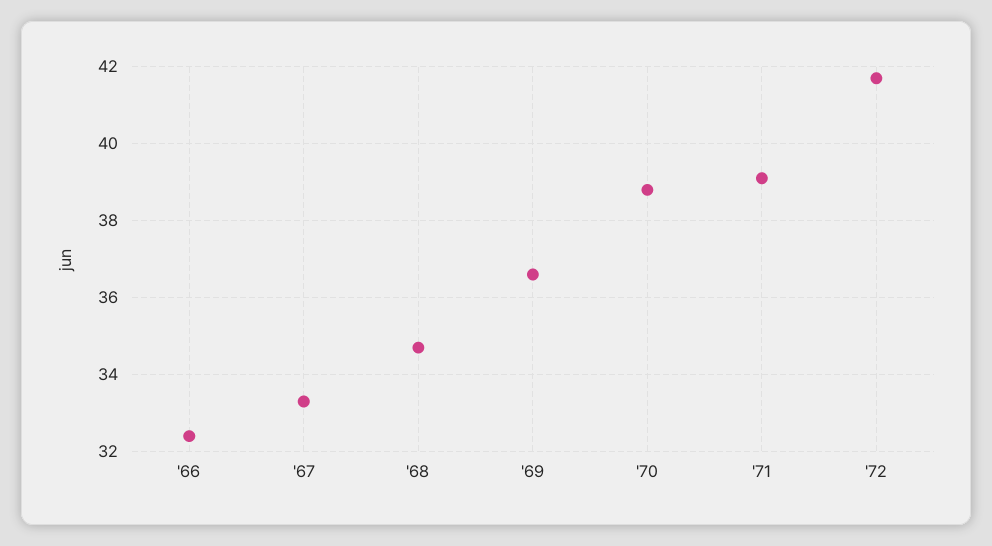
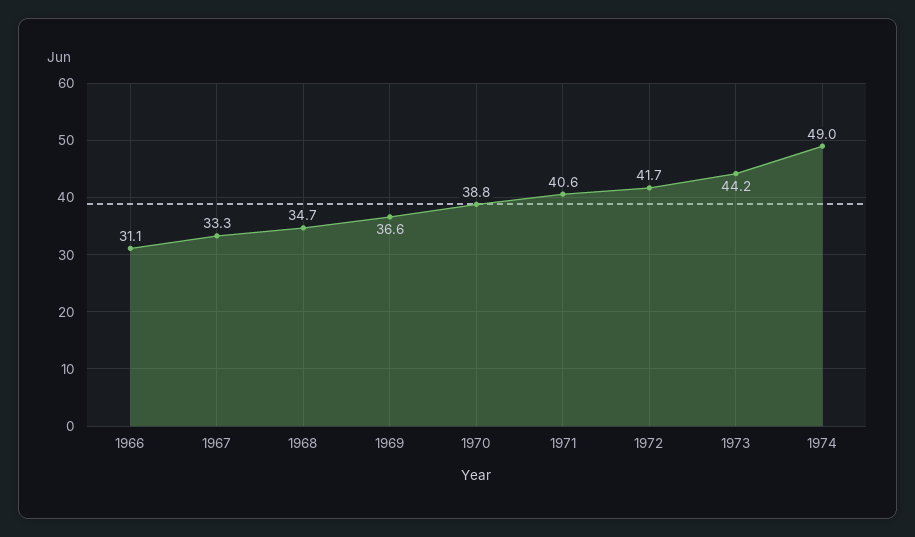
'66: 32.5 -> 31.1
'71: 39 -> 40.6
1973: none -> 44.2
1974: none -> 49

